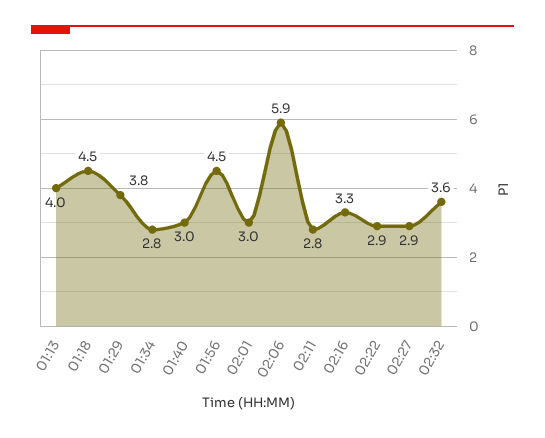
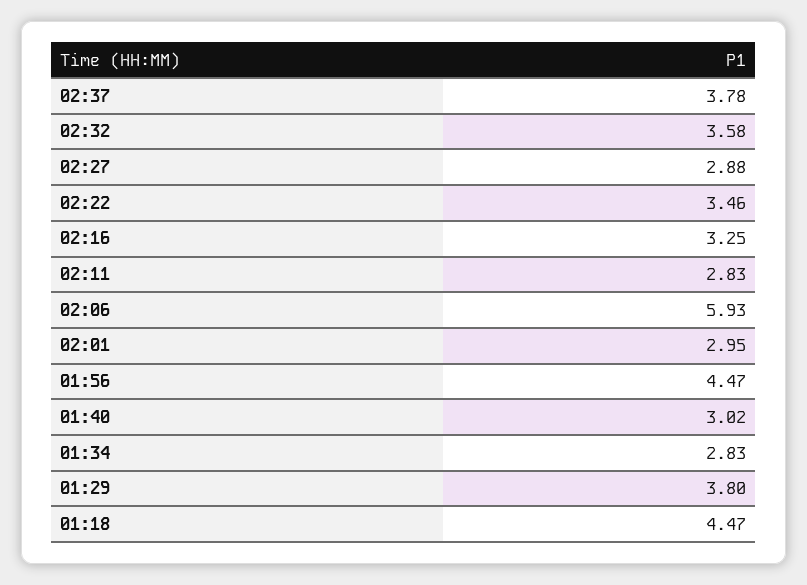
01:13: 4 -> none
02:22: 2.9 -> 3.46
02:37: none -> 3.78

